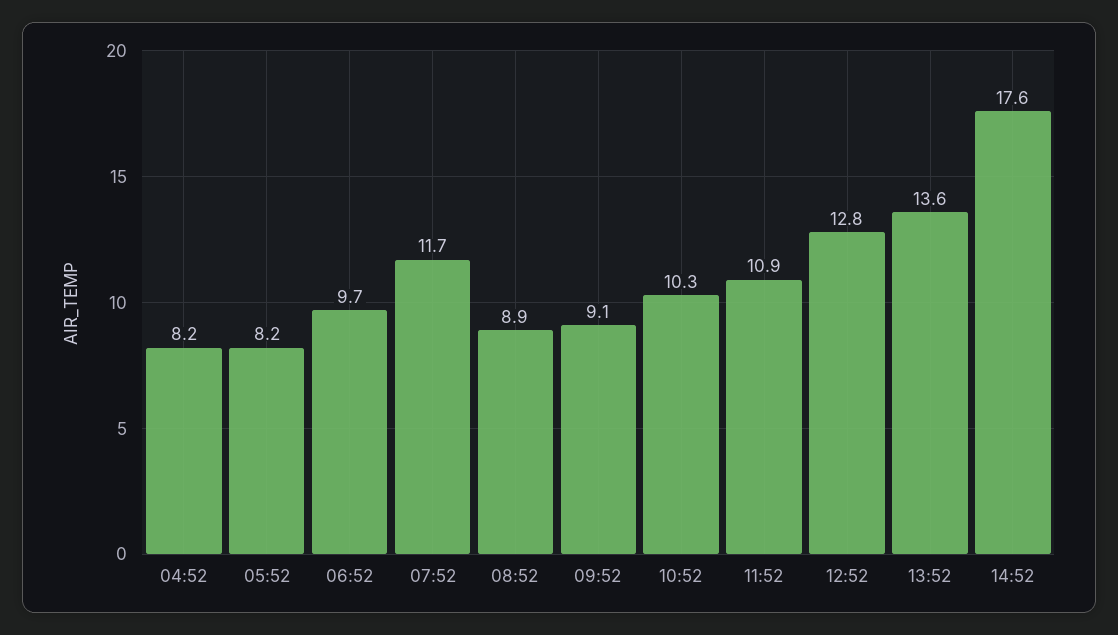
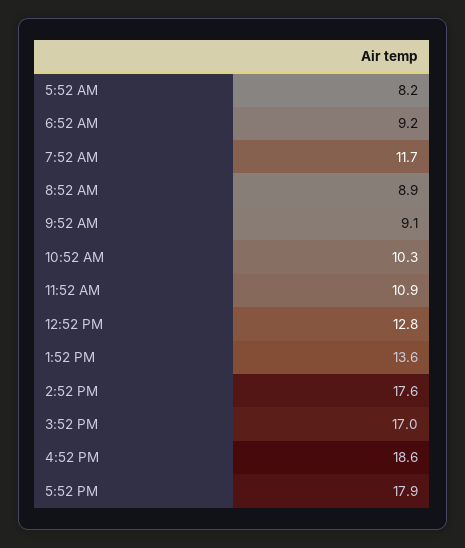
04:52: 8.2 -> none
06:52: 9.7 -> 9.2
3:52 PM: none -> 17
4:52 PM: none -> 18.6
5:52 PM: none -> 17.9

